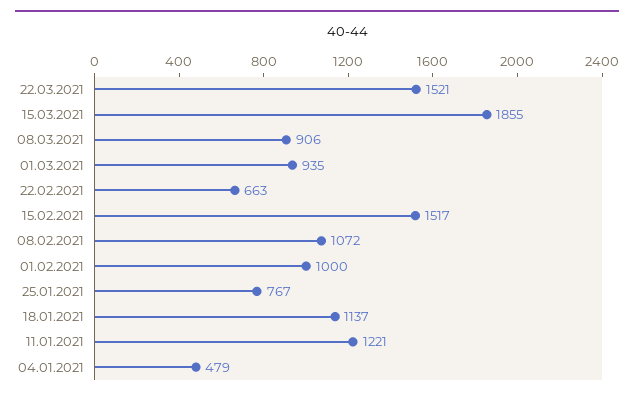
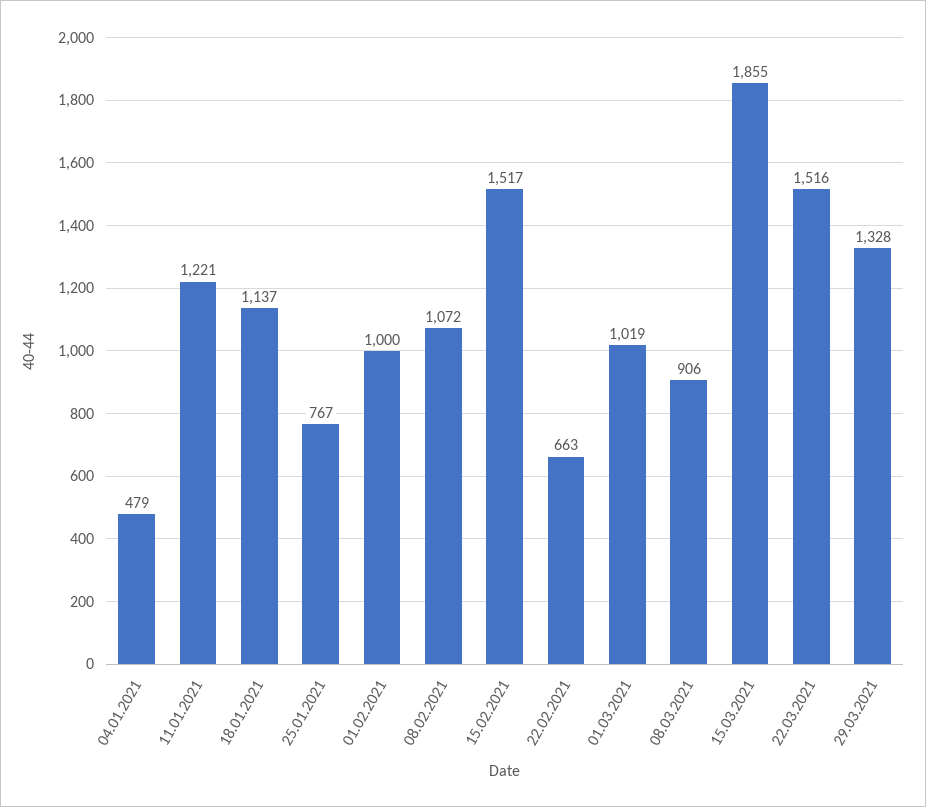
22.03.2021: 1521 -> 1516
01.03.2021: 935 -> 1019
29.03.2021: none -> 1328

